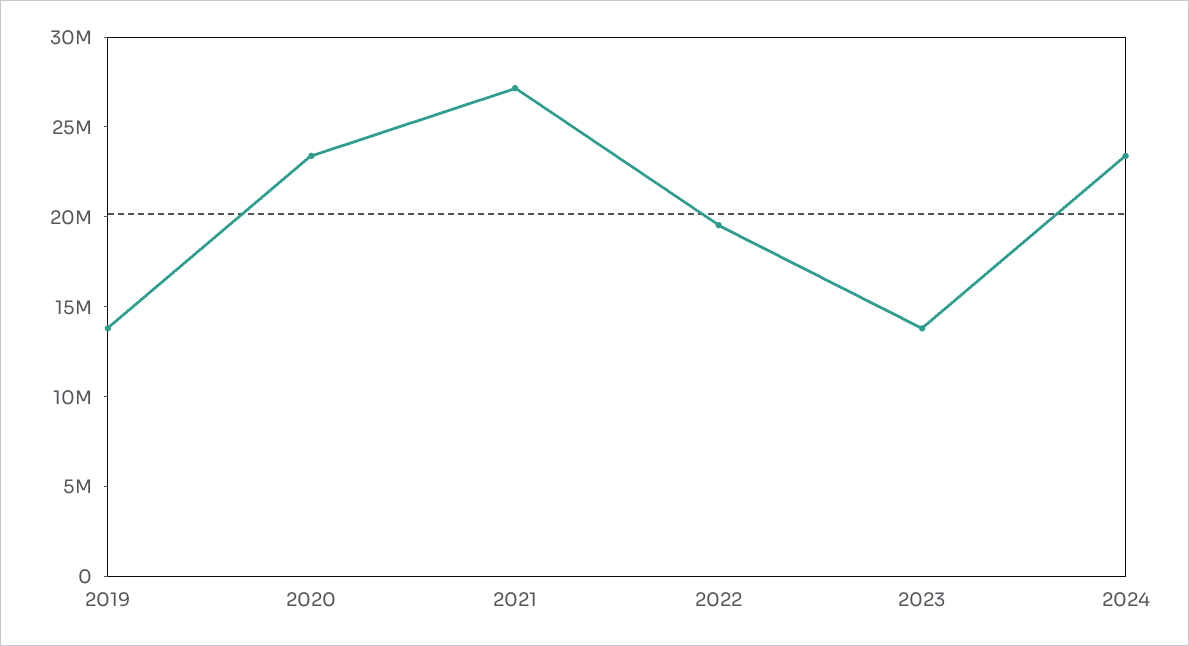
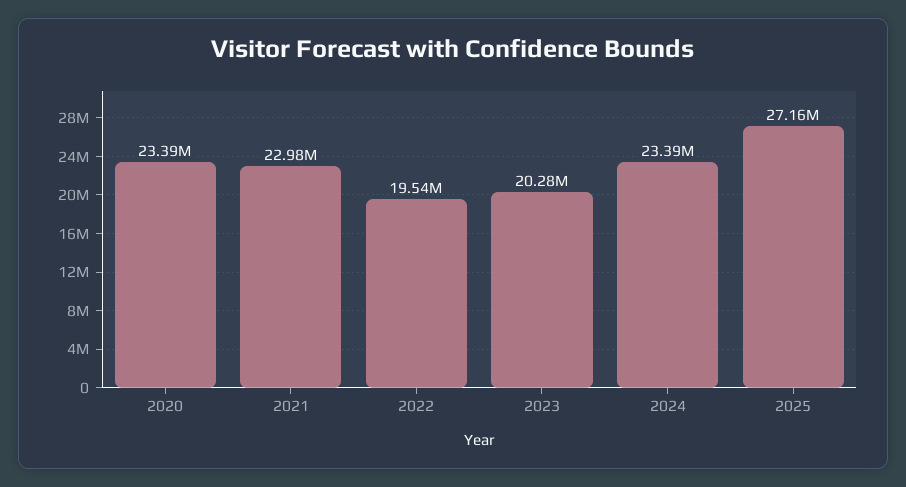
2019: 14000000 -> none
2021: 27000000 -> 22980000
2023: 14000000 -> 20280000
2025: none -> 27160000

